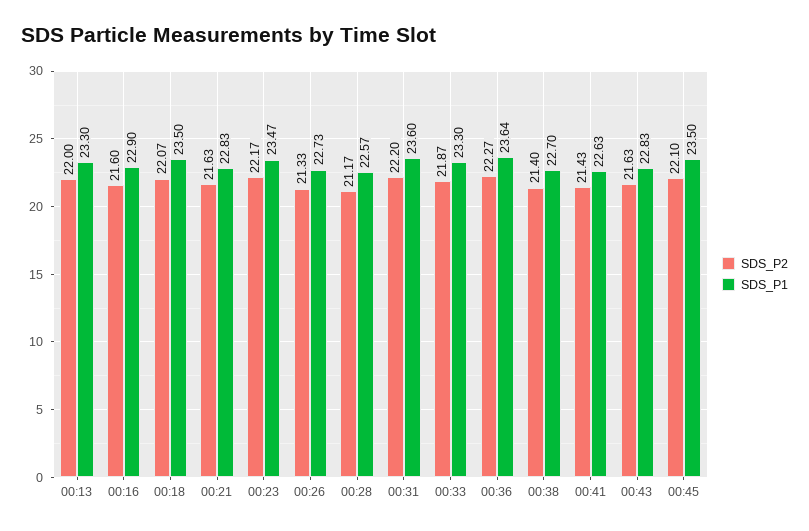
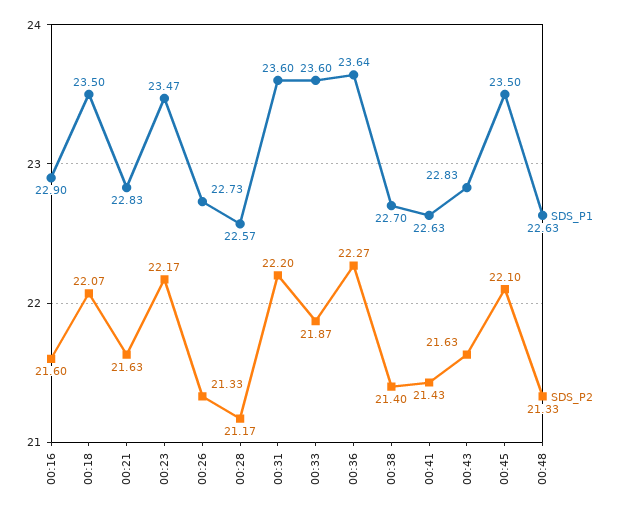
SDS_P2, 00:13: 22 -> none
SDS_P1, 00:13: 23.3 -> none
SDS_P1, 00:33: 23.3 -> 23.6
SDS_P1, 00:48: none -> 22.63
SDS_P2, 00:48: none -> 21.33

